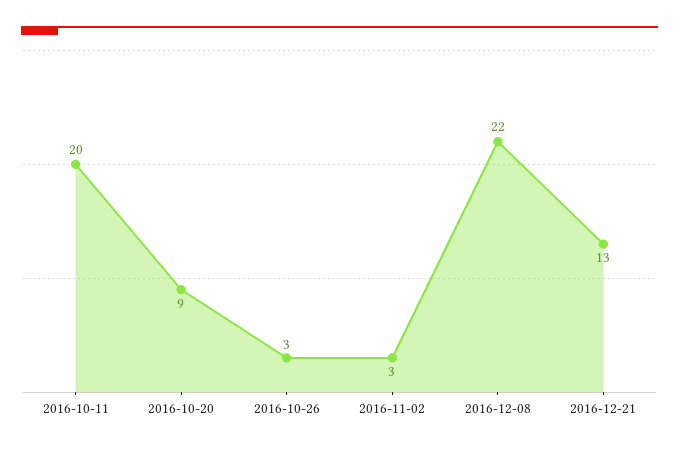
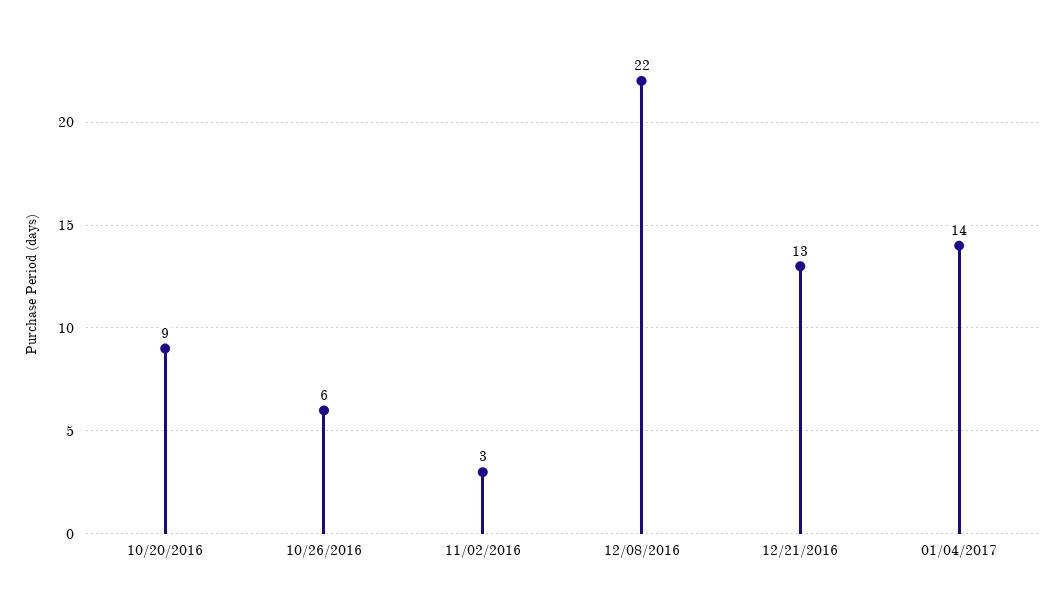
2016-10-11: 20 -> none
2016-10-26: 3 -> 6
01/04/2017: none -> 14

